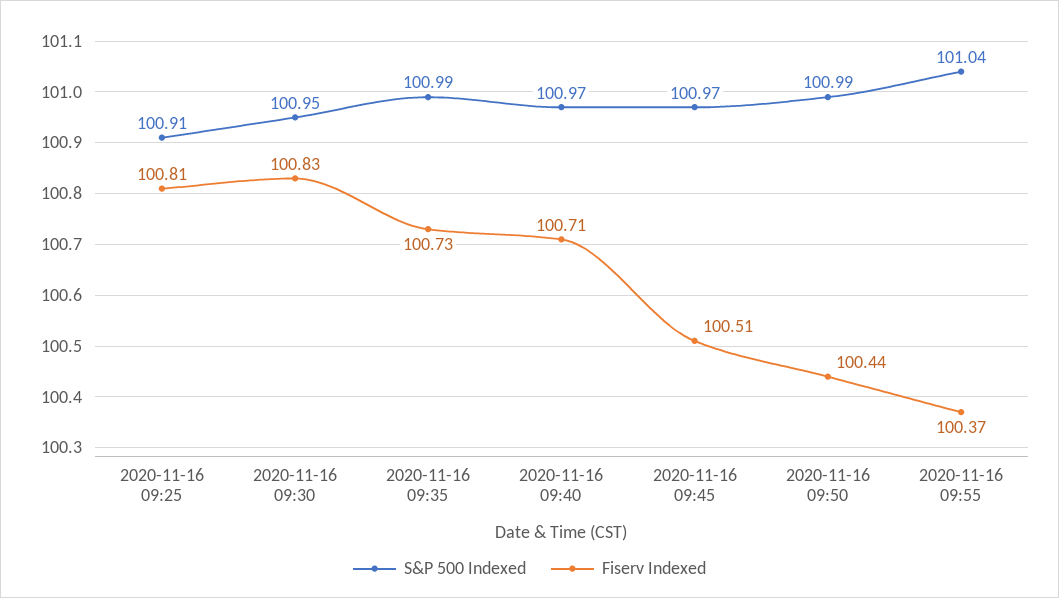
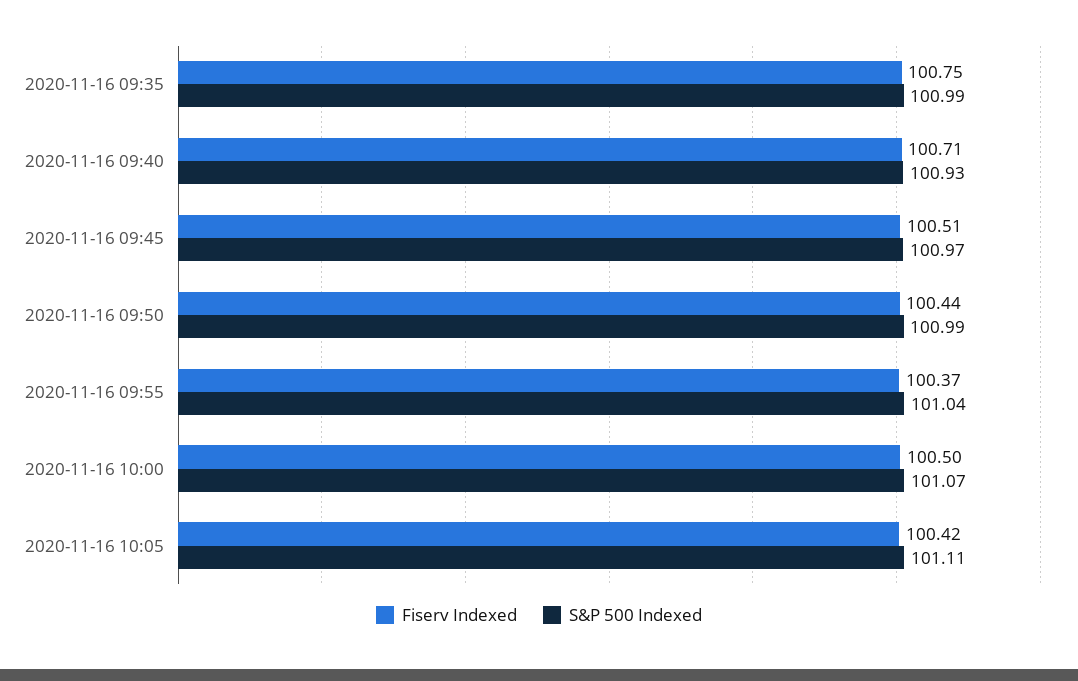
S&P 500 Indexed, 2020-11-16 09:25: 100.91 -> none
Fiserv Indexed, 2020-11-16 09:25: 100.81 -> none
S&P 500 Indexed, 2020-11-16 09:30: 100.95 -> none
Fiserv Indexed, 2020-11-16 09:30: 100.83 -> none
Fiserv Indexed, 2020-11-16 09:35: 100.73 -> 100.75
S&P 500 Indexed, 2020-11-16 09:40: 100.97 -> 100.93
Fiserv Indexed, 2020-11-16 10:00: none -> 100.5
S&P 500 Indexed, 2020-11-16 10:00: none -> 101.07
Fiserv Indexed, 2020-11-16 10:05: none -> 100.42
S&P 500 Indexed, 2020-11-16 10:05: none -> 101.11

